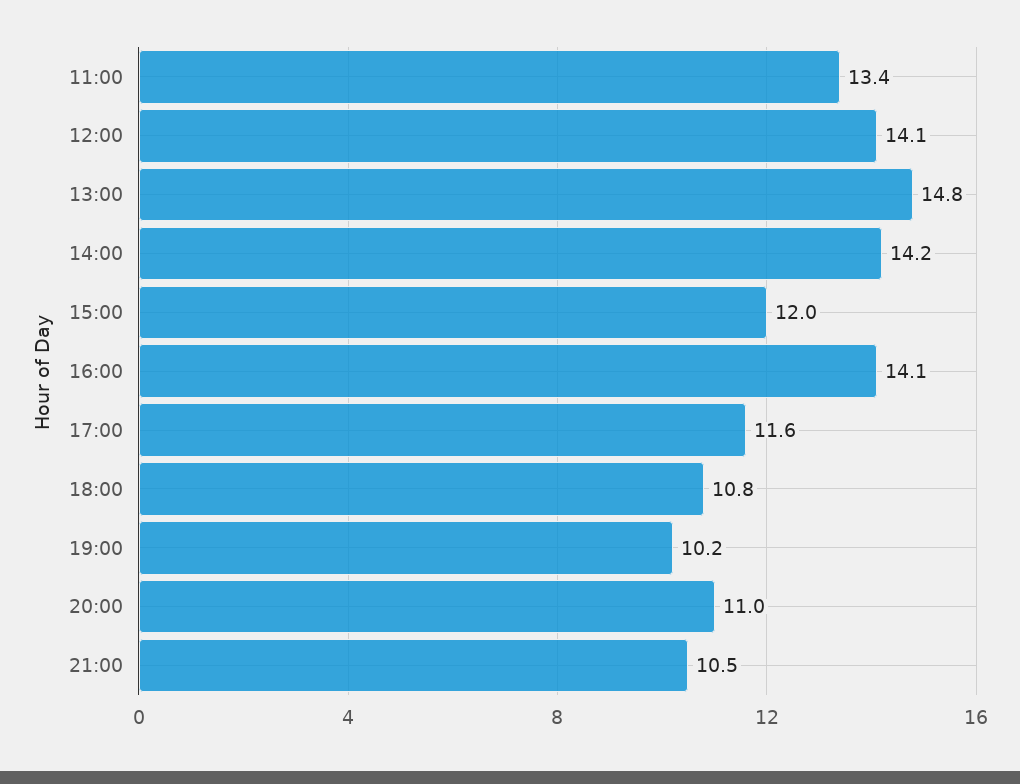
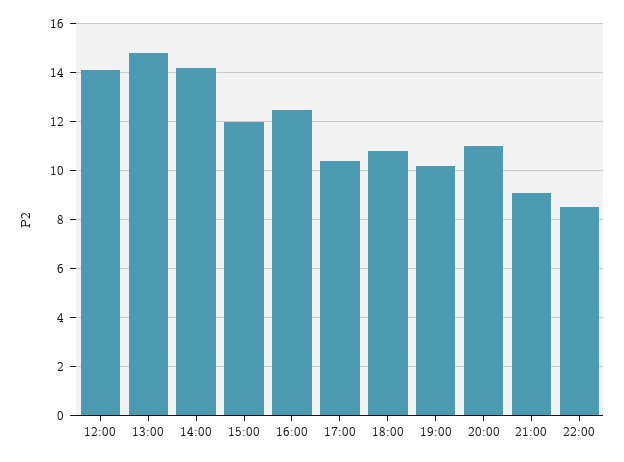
11:00: 13.4 -> none
16:00: 14.1 -> 12.5
17:00: 11.6 -> 10.5
21:00: 10.5 -> 9
22:00: none -> 8.5

